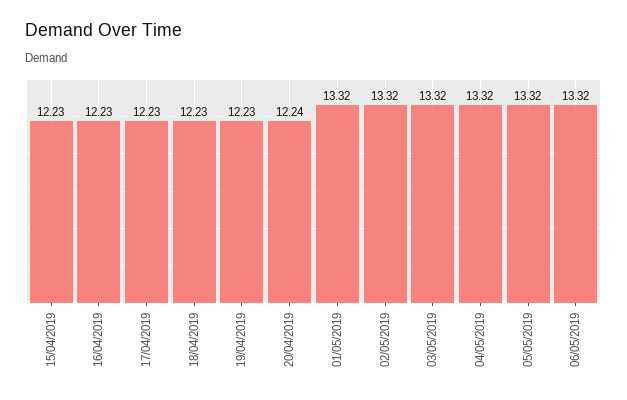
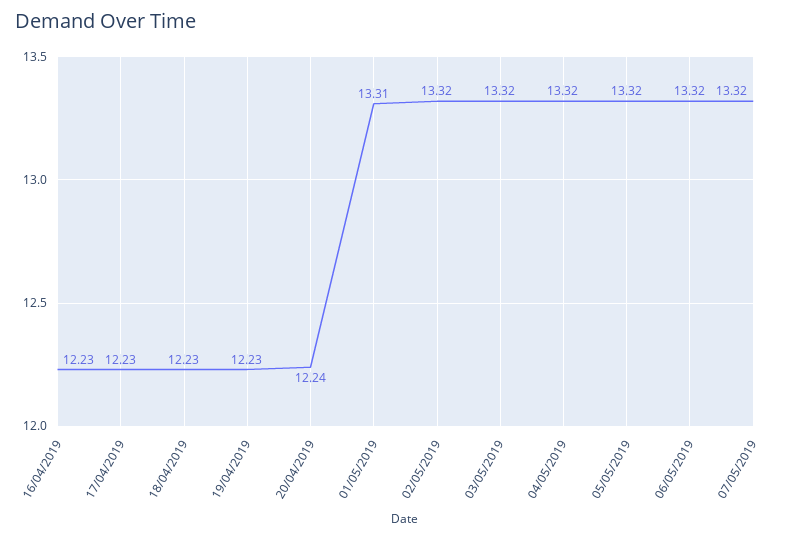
15/04/2019: 12.23 -> none
01/05/2019: 13.32 -> 13.31
07/05/2019: none -> 13.32

